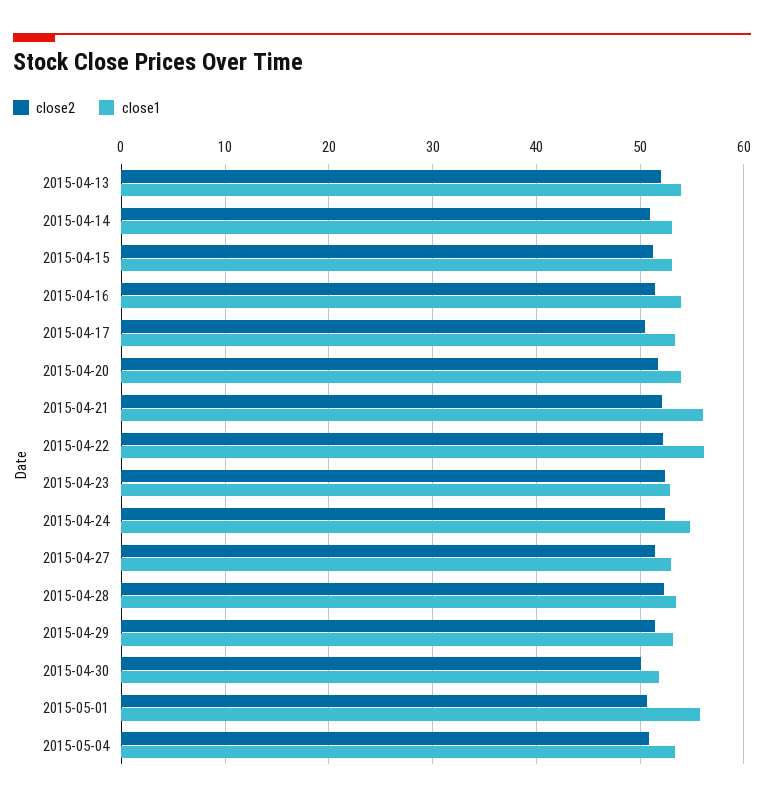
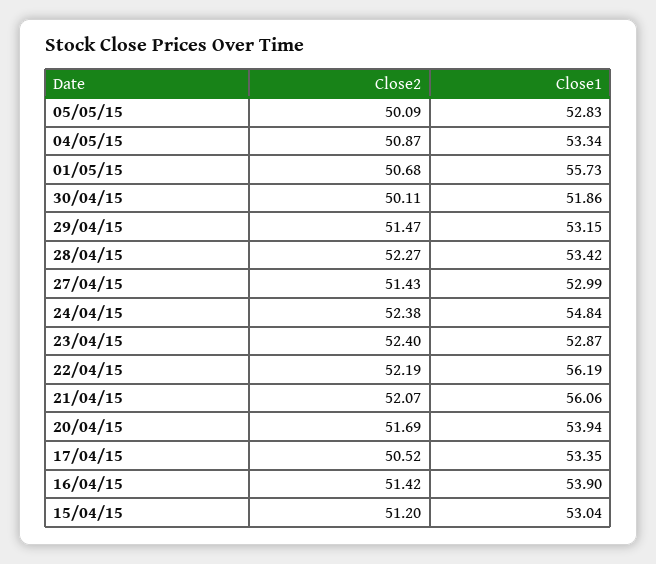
close2, 2015-04-13: 52 -> none
close1, 2015-04-13: 54 -> none
close2, 2015-04-14: 51 -> none
close1, 2015-04-14: 53 -> none
close2, 05/05/15: none -> 50.09
close1, 05/05/15: none -> 52.83

